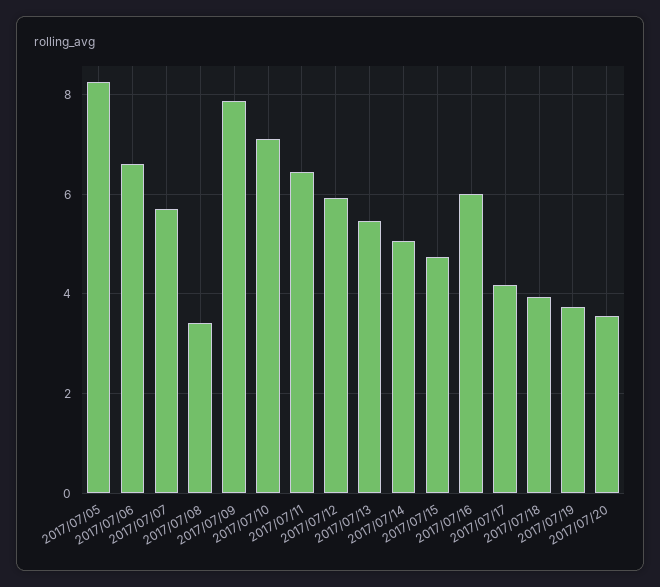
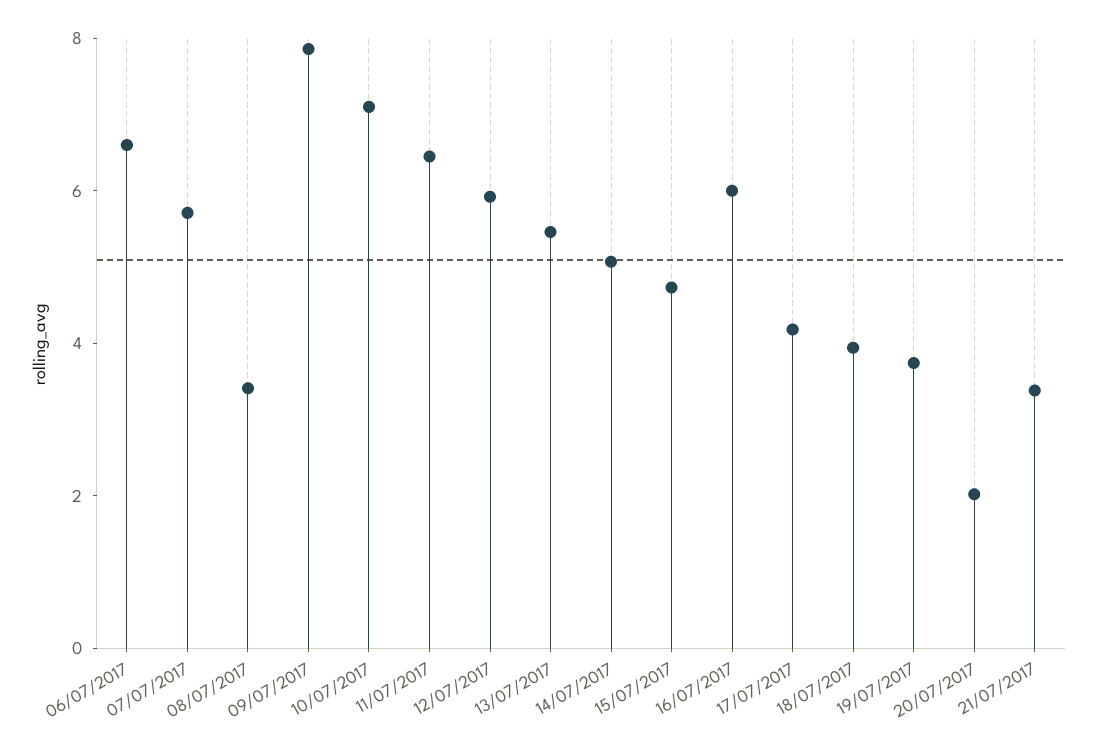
2017/07/05: 8.2 -> none
2017/07/20: 3.6 -> 2
21/07/2017: none -> 3.5

